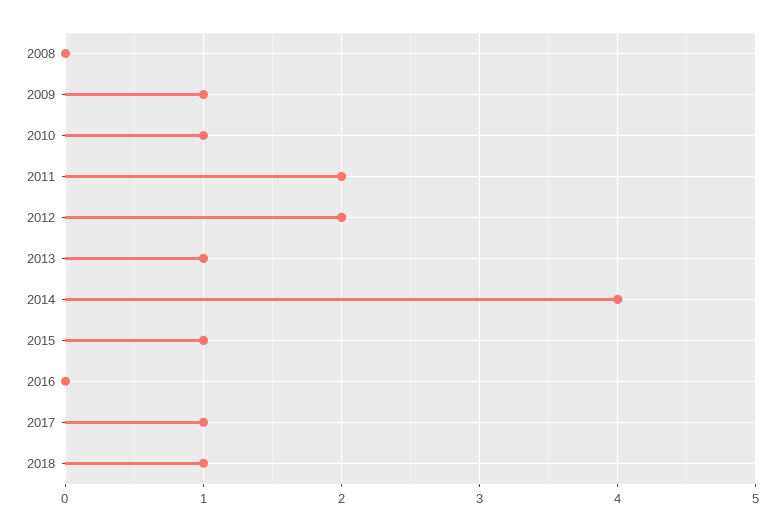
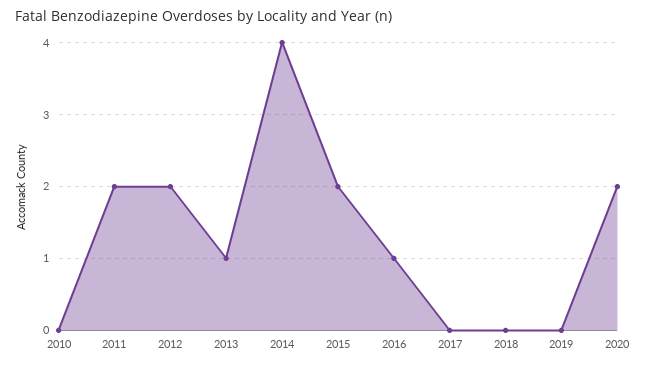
2008: 0 -> none
2009: 1 -> none
2010: 1 -> 0
2015: 1 -> 2
2016: 0 -> 1
2017: 1 -> 0
2018: 1 -> 0
2019: none -> 0
2020: none -> 2

